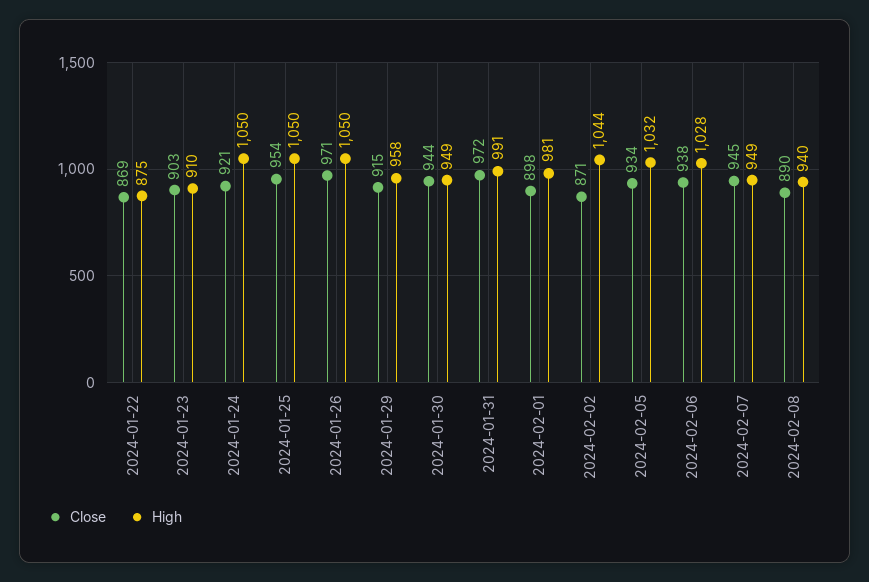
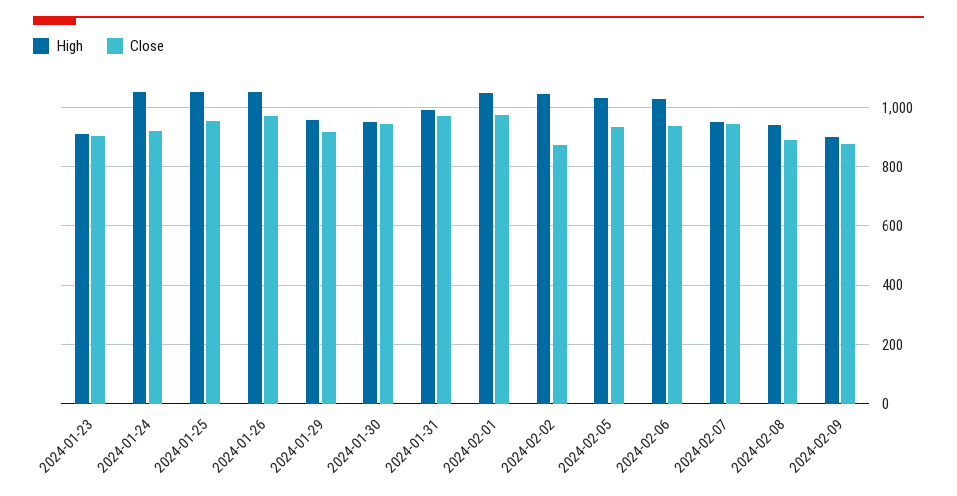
Close, 2024-01-22: 869 -> none
High, 2024-01-22: 875 -> none
Close, 2024-02-01: 898 -> 975
High, 2024-02-01: 981 -> 1050
High, 2024-02-09: none -> 900
Close, 2024-02-09: none -> 875

